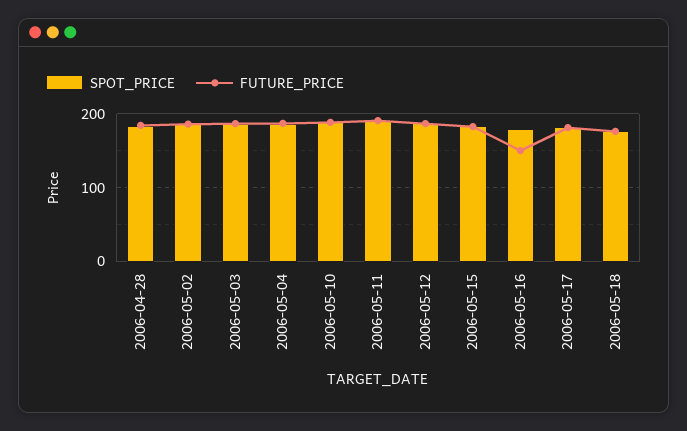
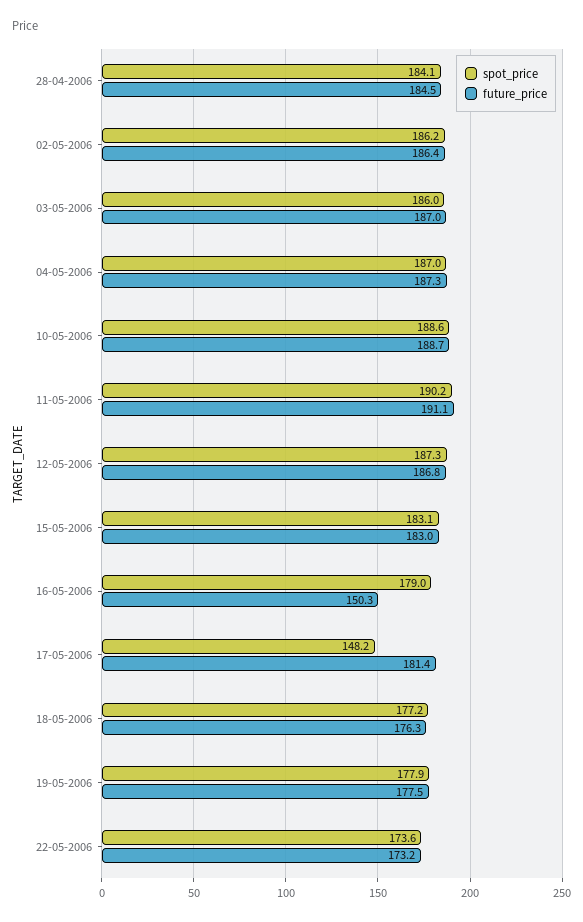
SPOT_PRICE, 2006-05-17: 180 -> 148.2
SPOT_PRICE, 19-05-2006: none -> 177.9
FUTURE_PRICE, 19-05-2006: none -> 177.5
SPOT_PRICE, 22-05-2006: none -> 173.6
FUTURE_PRICE, 22-05-2006: none -> 173.2

